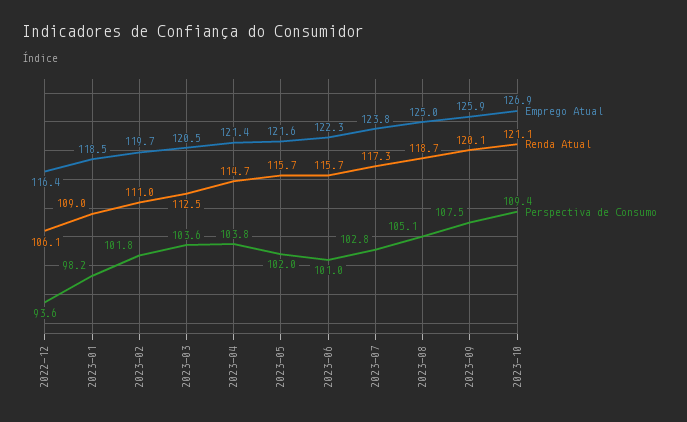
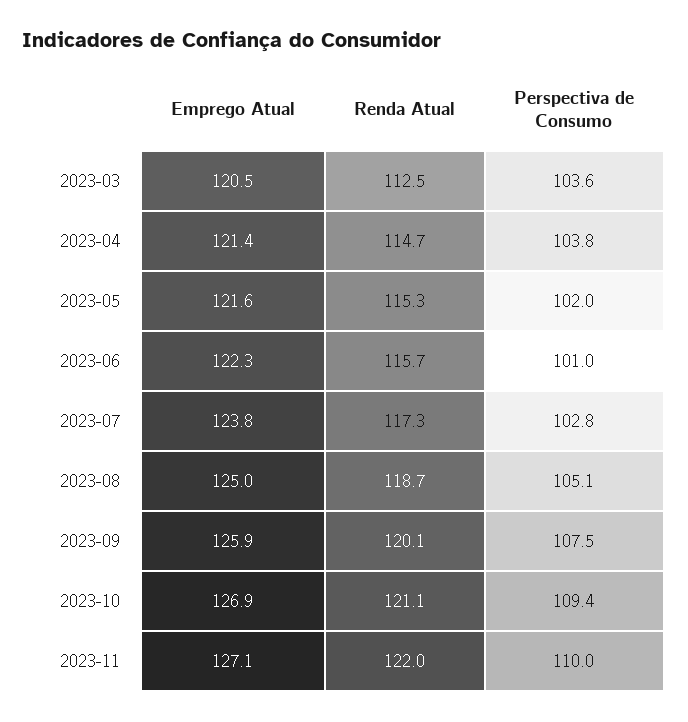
Emprego Atual, 2022-12: 116.4 -> none
Renda Atual, 2022-12: 106.1 -> none
Perspectiva de Consumo, 2022-12: 93.6 -> none
Emprego Atual, 2023-01: 118.5 -> none
Renda Atual, 2023-01: 109 -> none
Perspectiva de Consumo, 2023-01: 98.2 -> none
Emprego Atual, 2023-02: 119.7 -> none
Renda Atual, 2023-02: 111 -> none
Perspectiva de Consumo, 2023-02: 101.8 -> none
Renda Atual, 2023-05: 115.7 -> 115.3
Emprego Atual, 2023-11: none -> 127.1
Renda Atual, 2023-11: none -> 122
Perspectiva de Consumo, 2023-11: none -> 110

